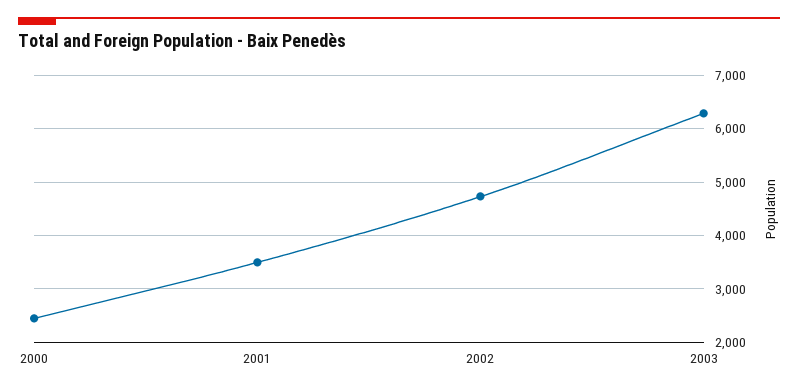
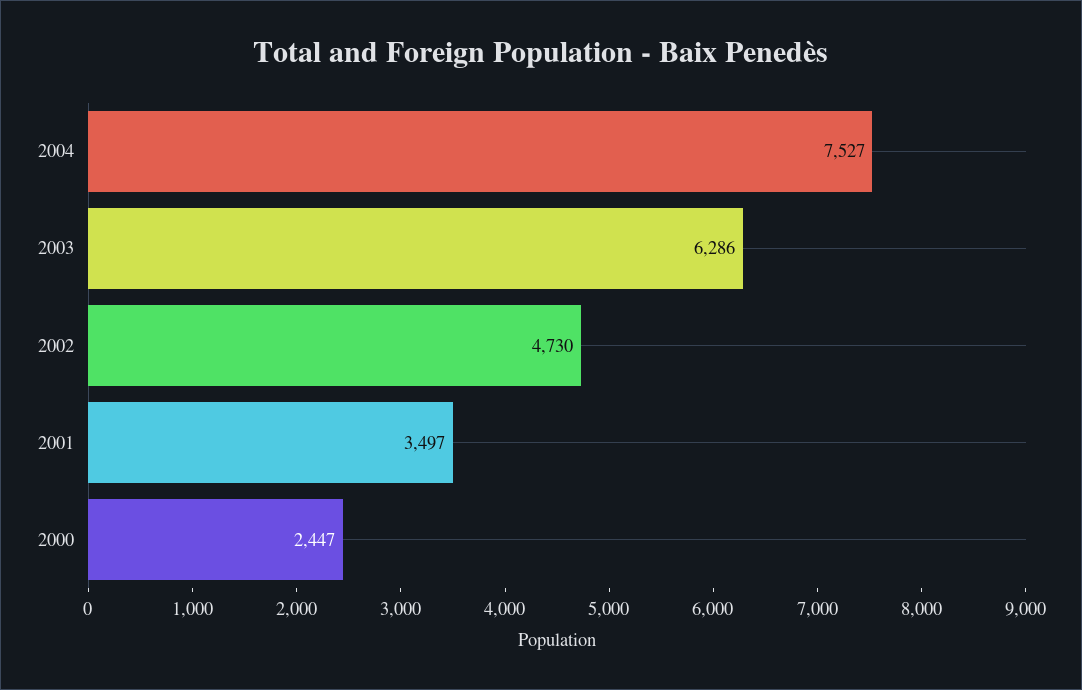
2004: none -> 7527

